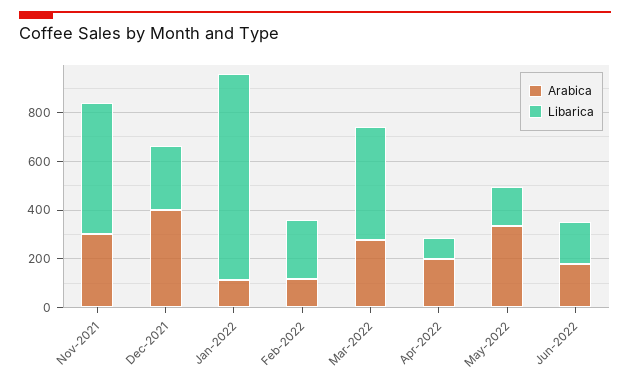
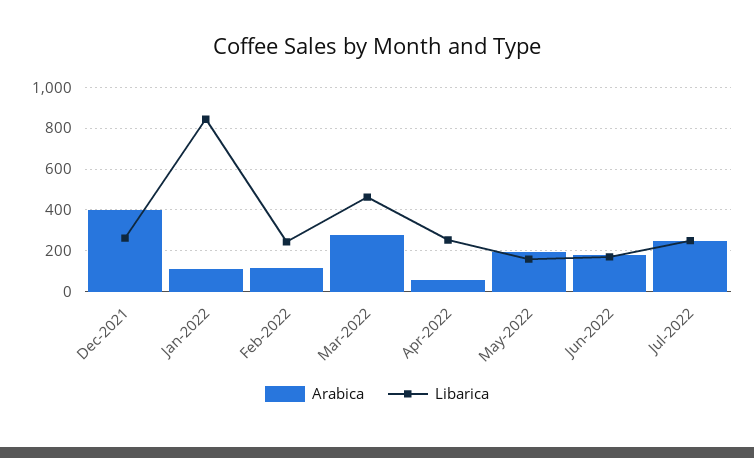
Arabica, Nov-2021: 300 -> none
Libarica, Nov-2021: 550 -> none
Arabica, Apr-2022: 200 -> 50
Libarica, Apr-2022: 100 -> 250
Arabica, May-2022: 350 -> 200
Arabica, Jul-2022: none -> 250
Libarica, Jul-2022: none -> 250

